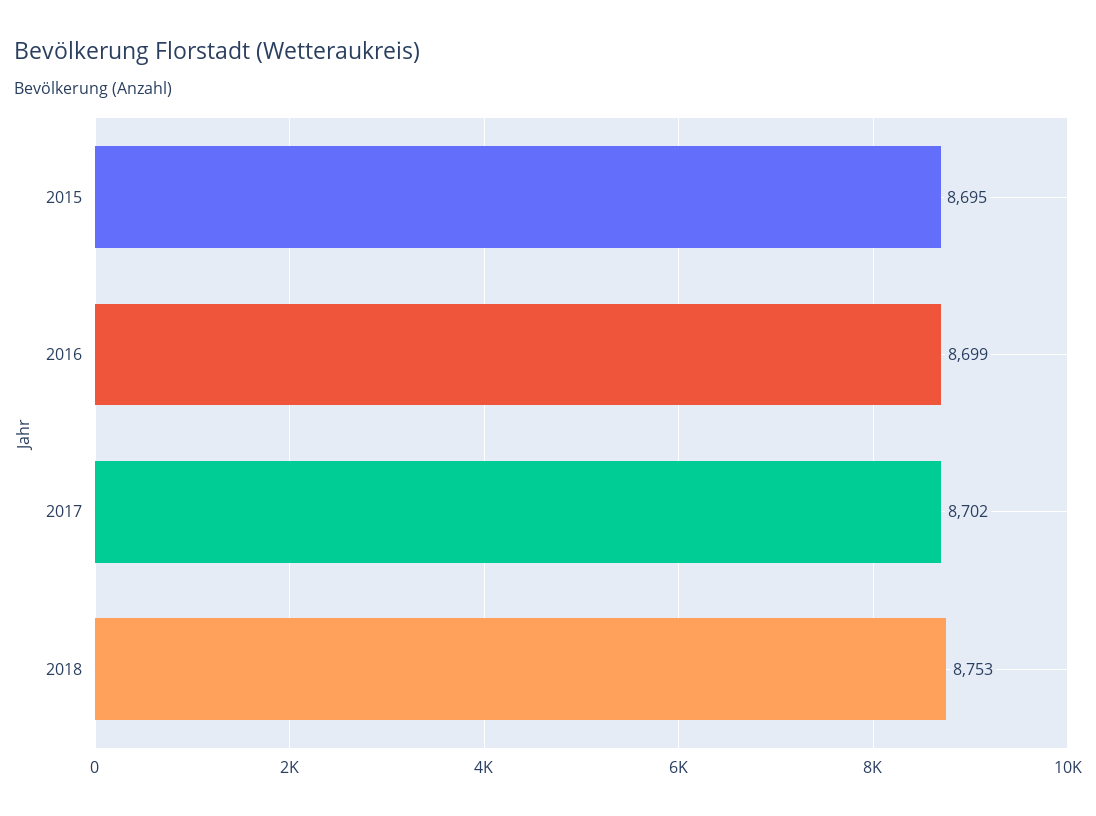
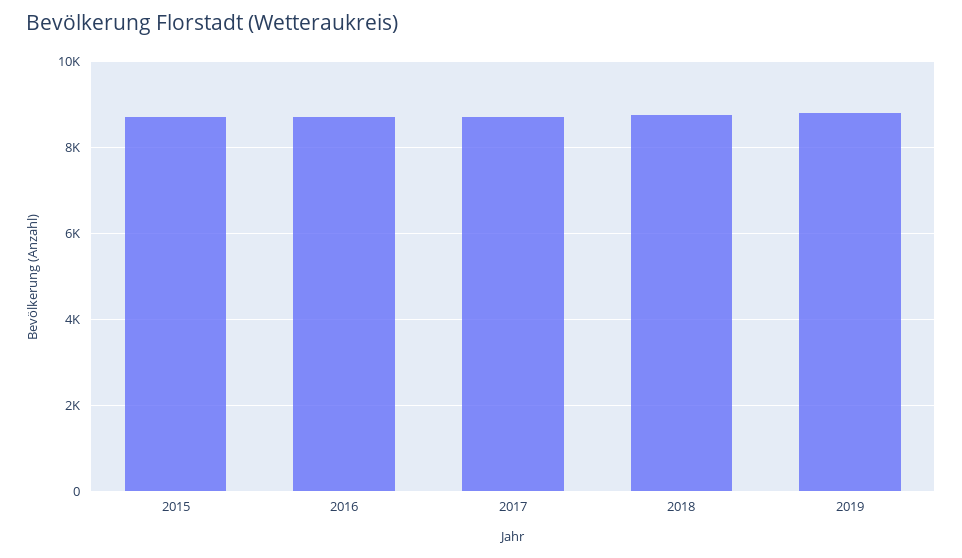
2019: none -> 8800

